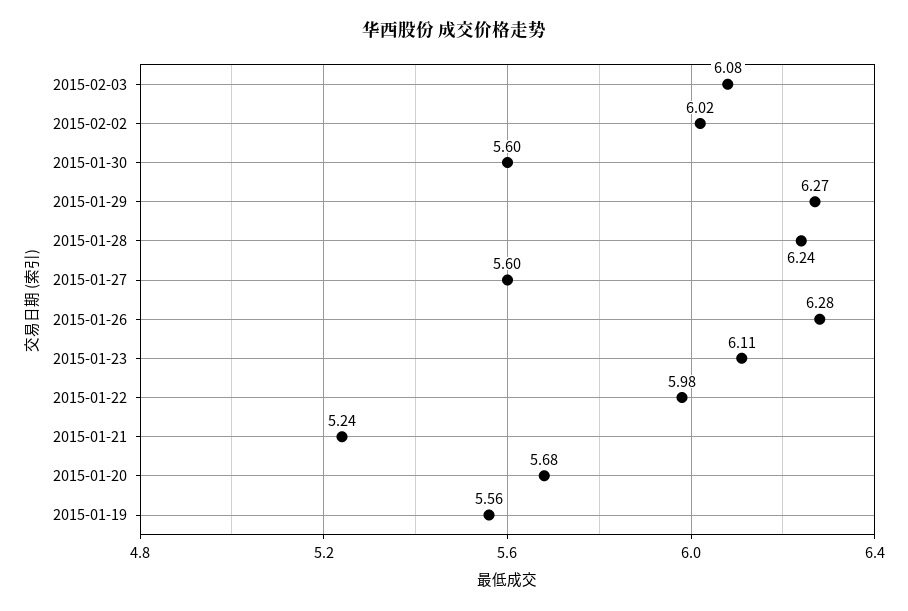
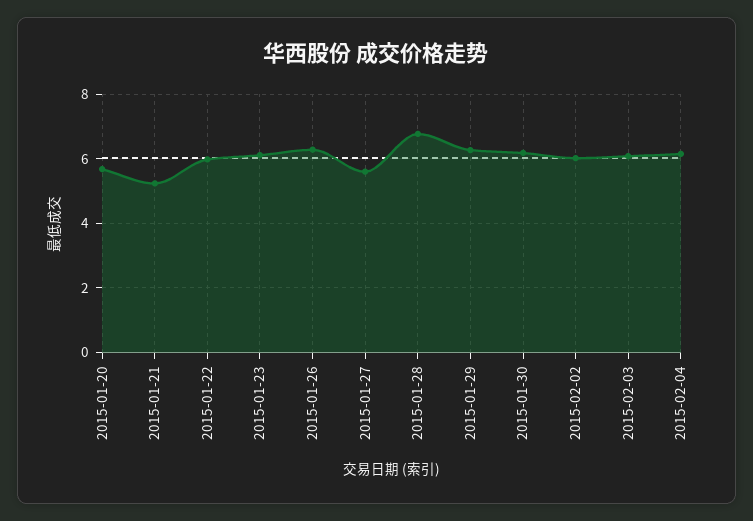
2015-01-30: 5.6 -> 6.2
2015-01-28: 6.24 -> 6.8
2015-01-19: 5.56 -> none
2015-02-04: none -> 6.2

